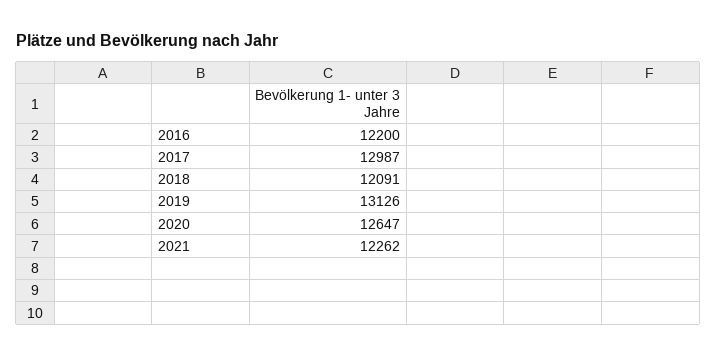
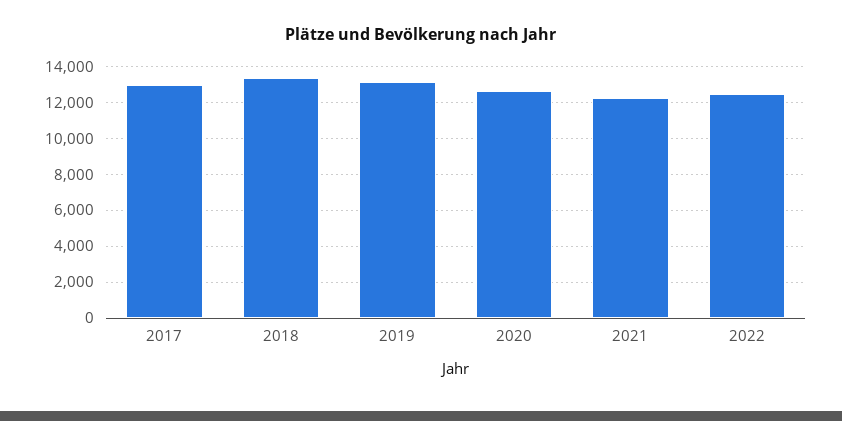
2016: 12200 -> none
2018: 12091 -> 13500
2022: none -> 12500

